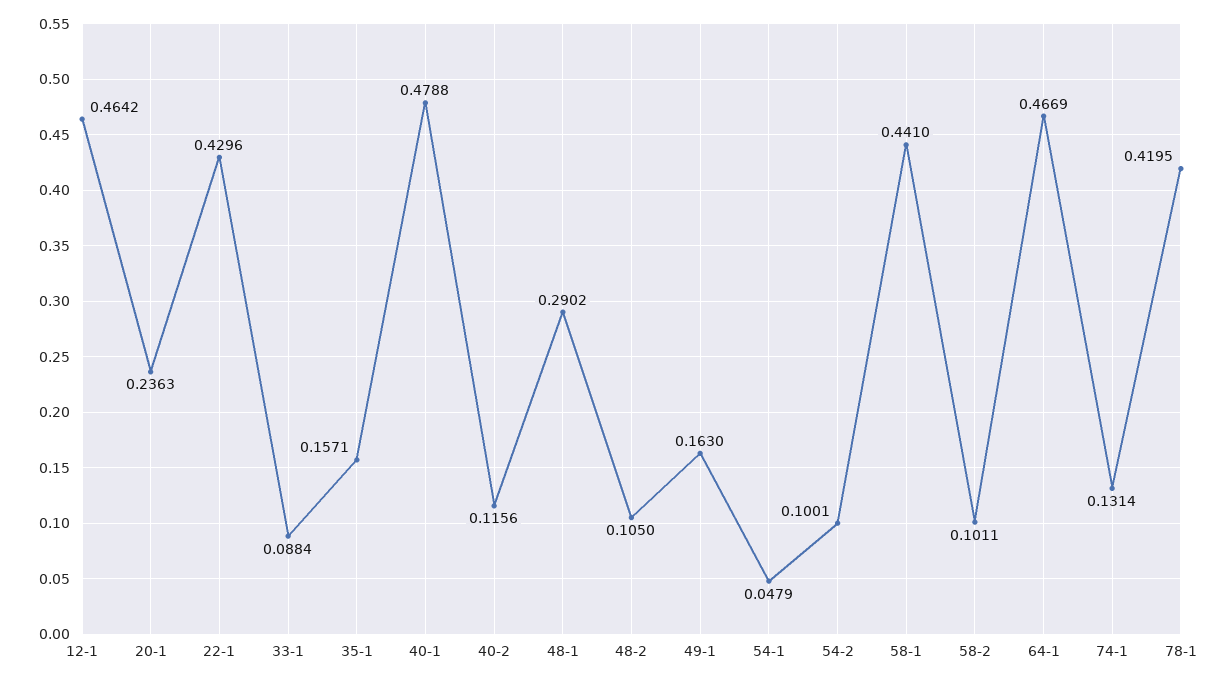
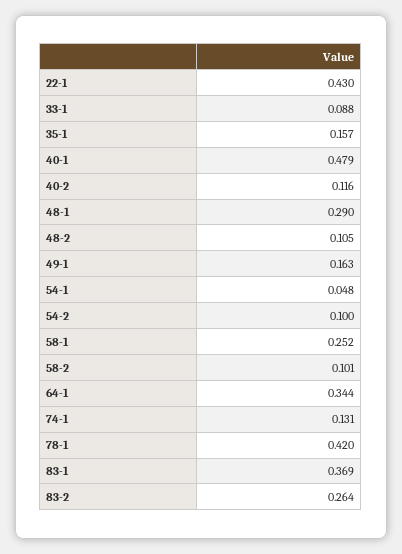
12-1: 0.4642 -> none
20-1: 0.2363 -> none
58-1: 0.441 -> 0.252
64-1: 0.4669 -> 0.344
83-1: none -> 0.369
83-2: none -> 0.264

